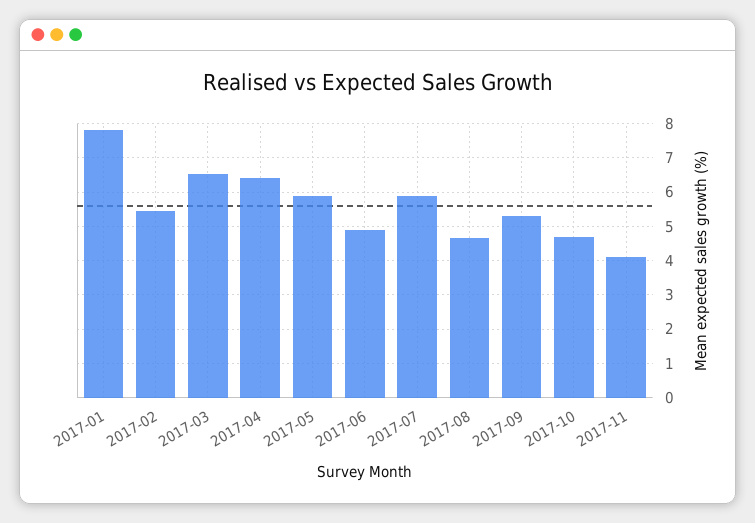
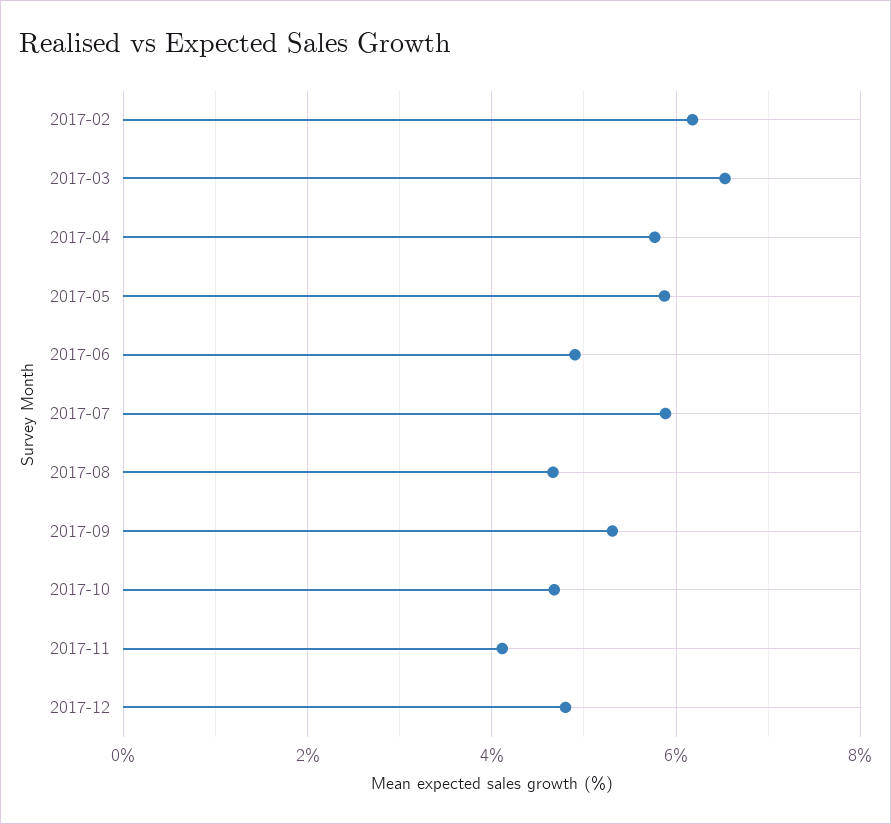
2017-01: 7.8 -> none
2017-02: 5.4 -> 6.2
2017-04: 6.4 -> 5.8
2017-12: none -> 4.8

